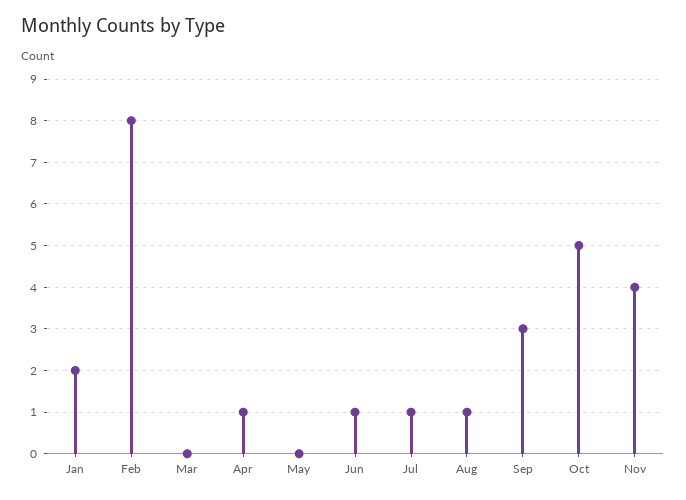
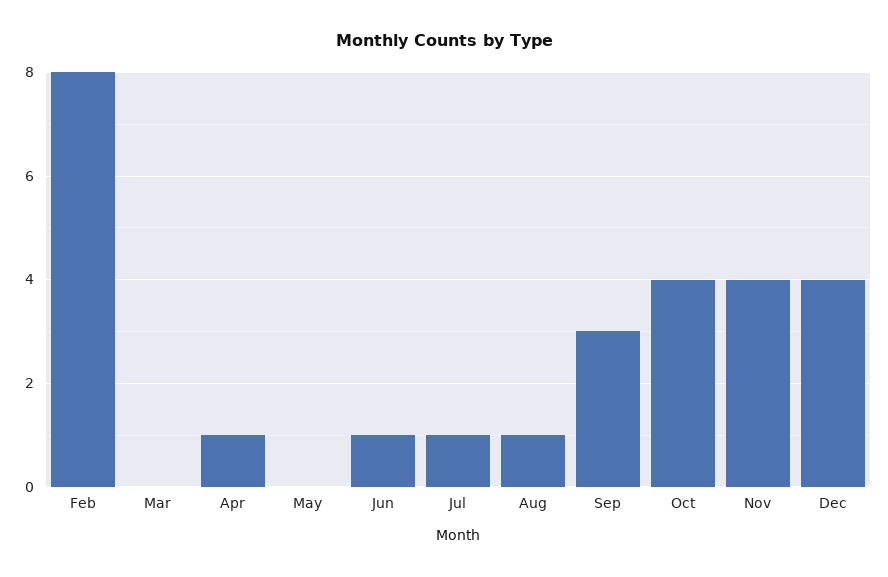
Jan: 2 -> none
Oct: 5 -> 4
Dec: none -> 4

